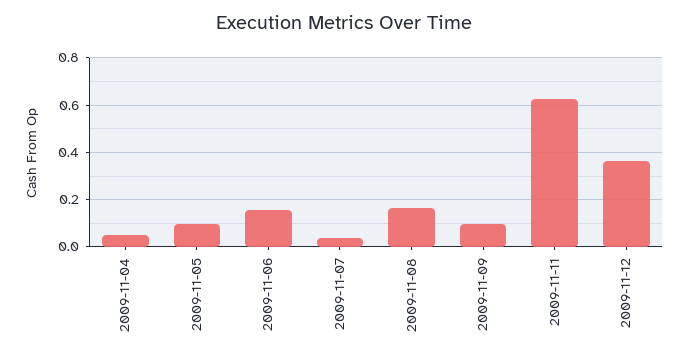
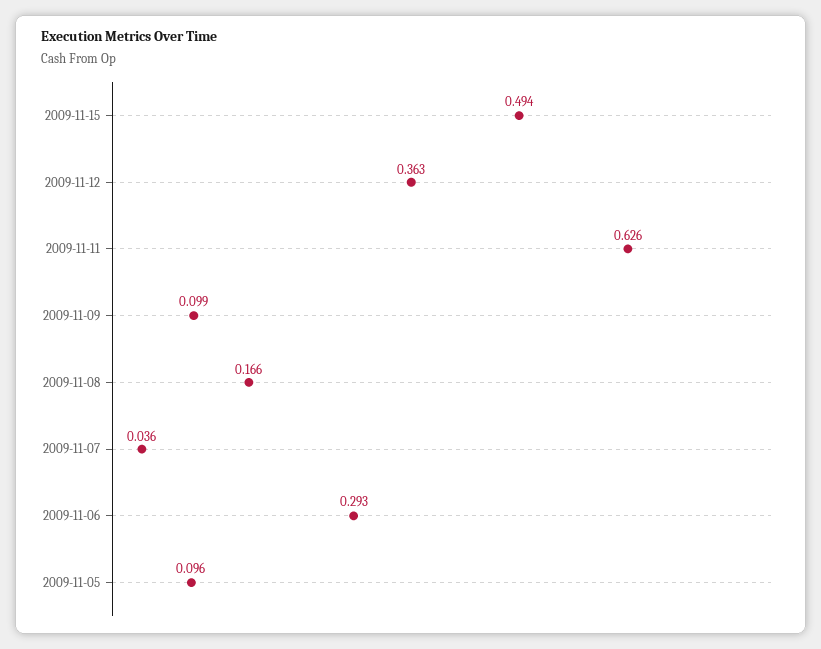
2009-11-04: 0.05 -> none
2009-11-06: 0.15 -> 0.293
2009-11-15: none -> 0.494

